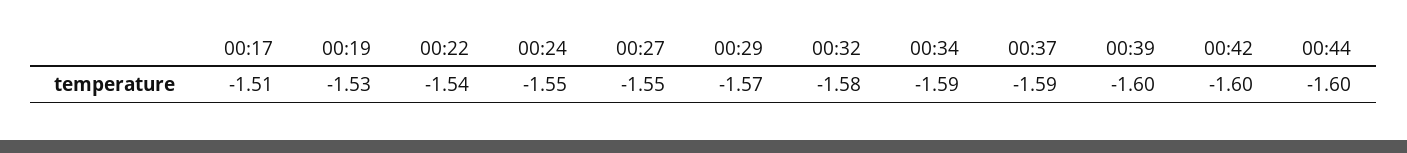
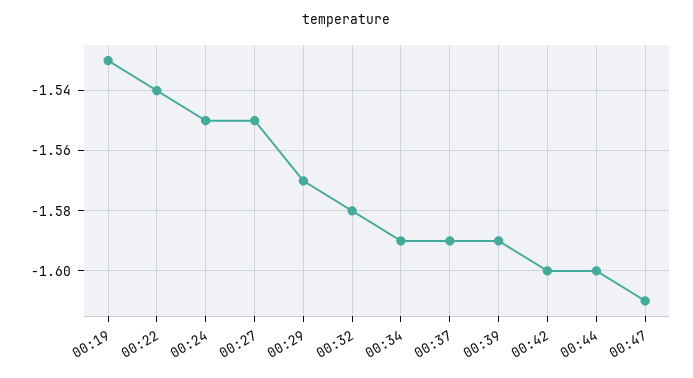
00:17: -1.51 -> none
00:39: -1.6 -> -1.59
00:47: none -> -1.61

